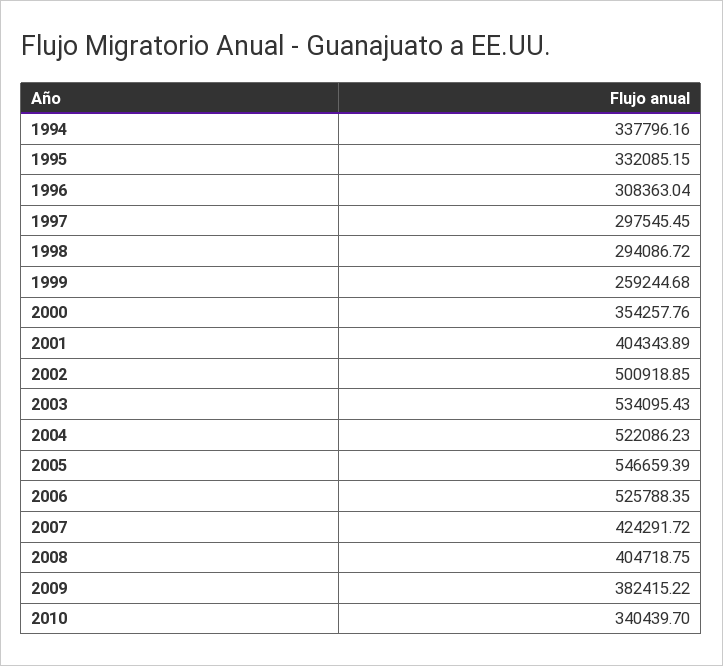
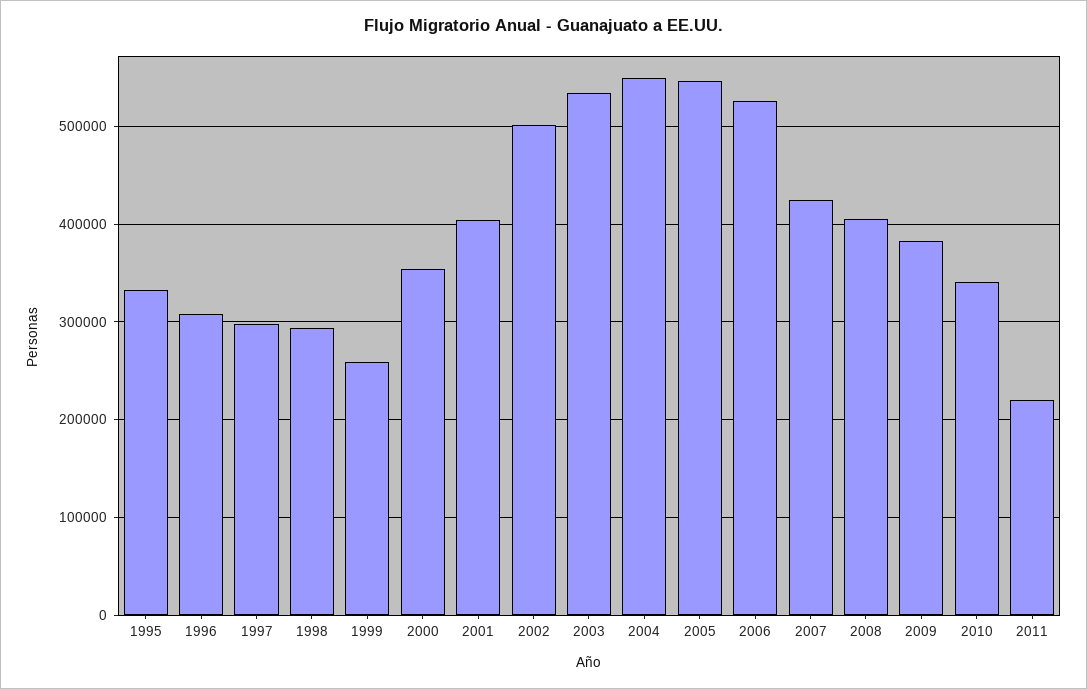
1994: 337796.16 -> none
2004: 522086.23 -> 550000
2011: none -> 220000

